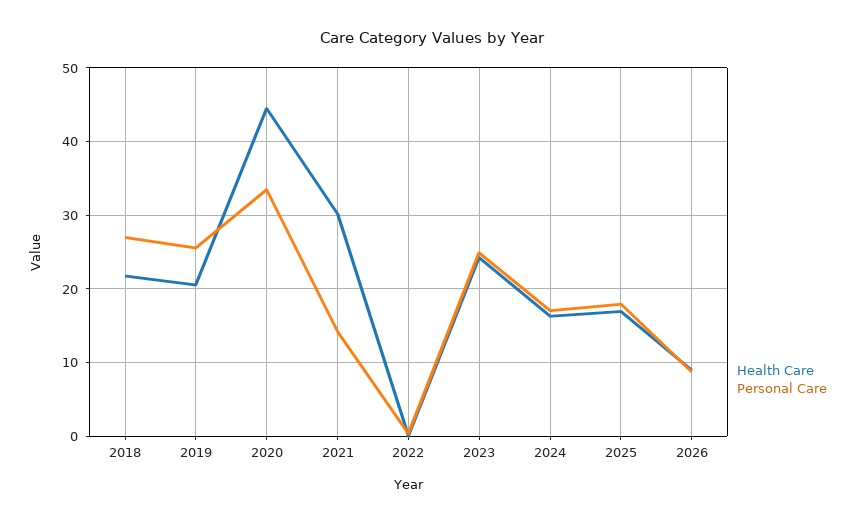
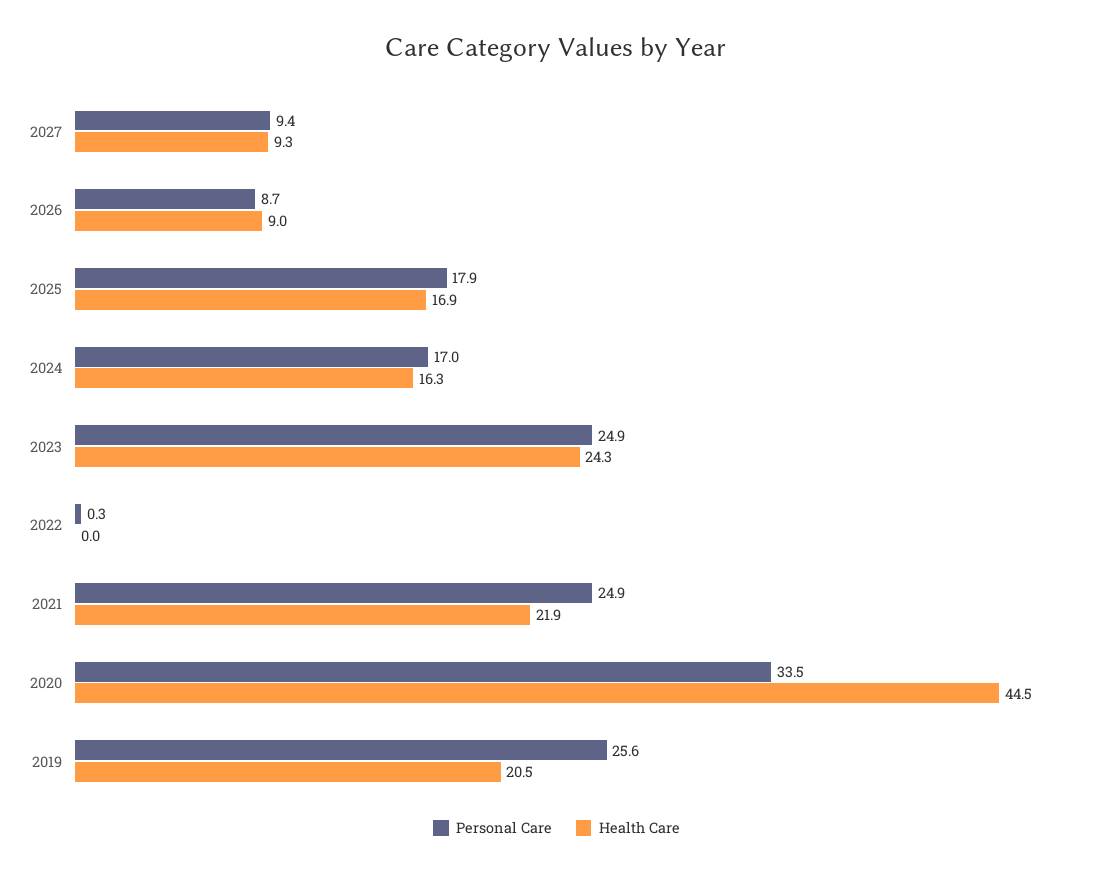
Health Care, 2018: 22 -> none
Personal Care, 2018: 27 -> none
Health Care, 2021: 30 -> 21.9
Personal Care, 2021: 14 -> 24.9
Personal Care, 2027: none -> 9.4
Health Care, 2027: none -> 9.3

